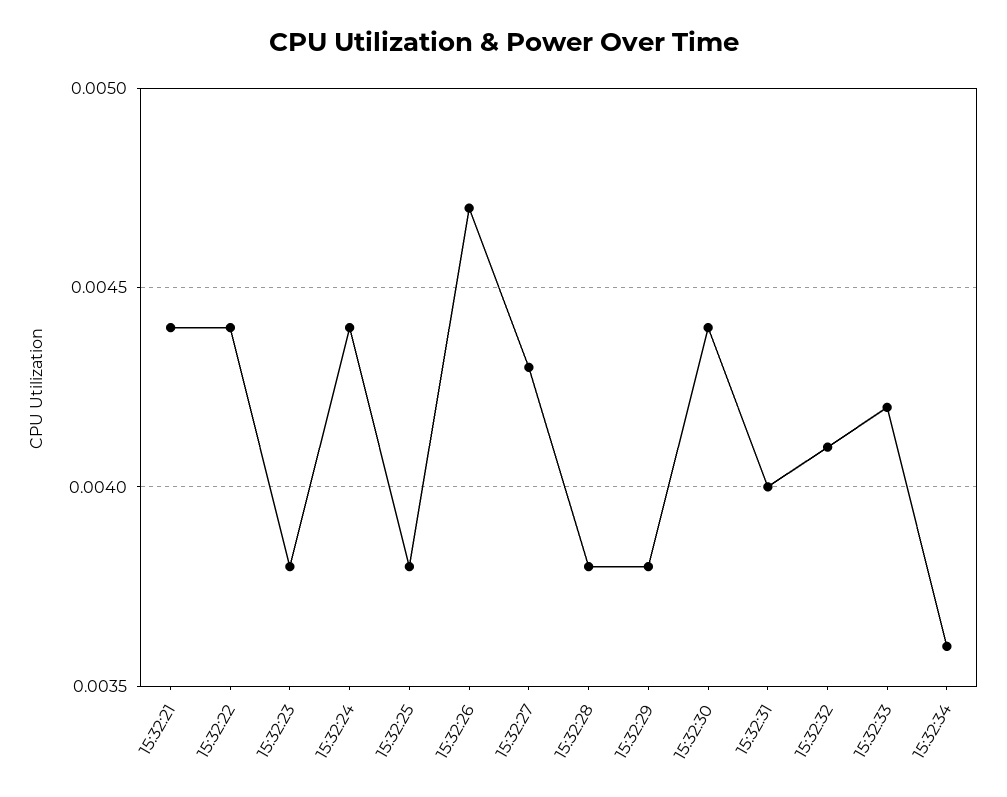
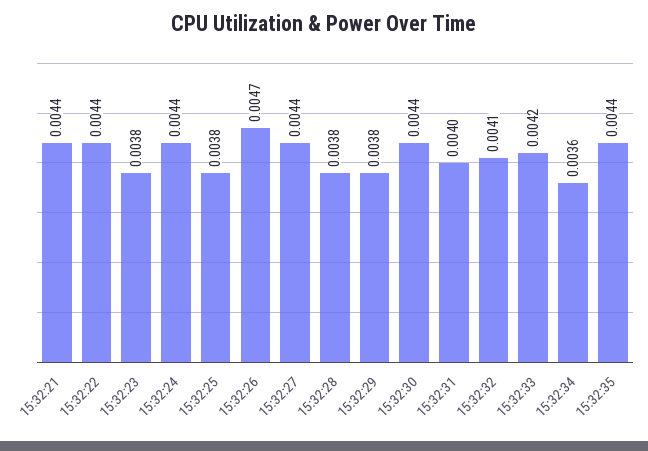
15:32:27: 0.0043 -> 0.0044
15:32:35: none -> 0.0044

